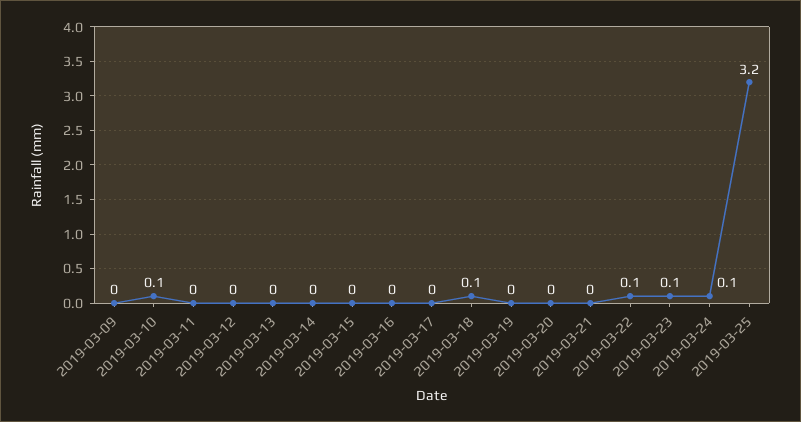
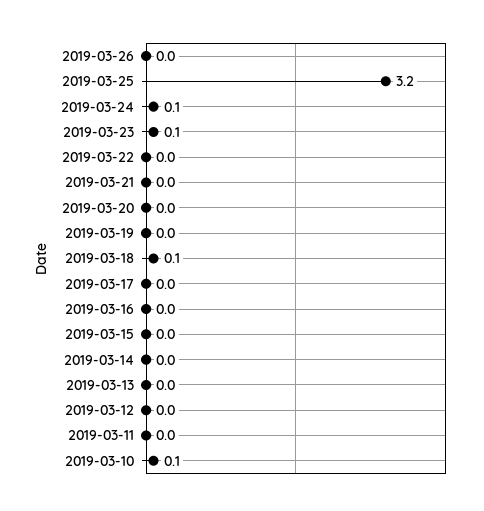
2019-03-09: 0 -> none
2019-03-22: 0.1 -> 0
2019-03-26: none -> 0

